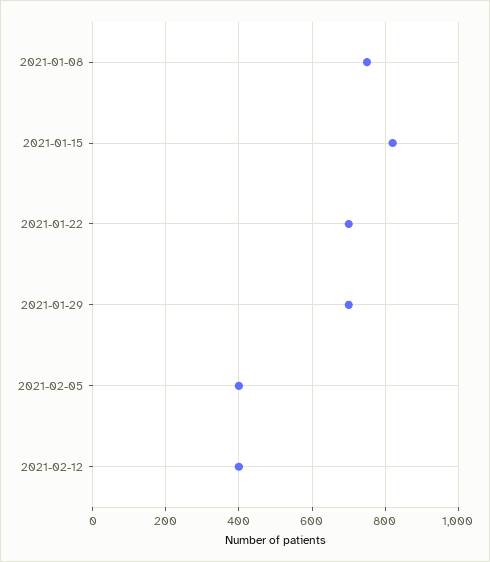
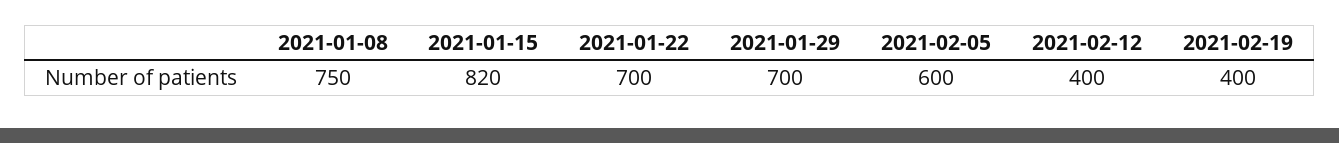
2021-02-05: 400 -> 600
2021-02-19: none -> 400

